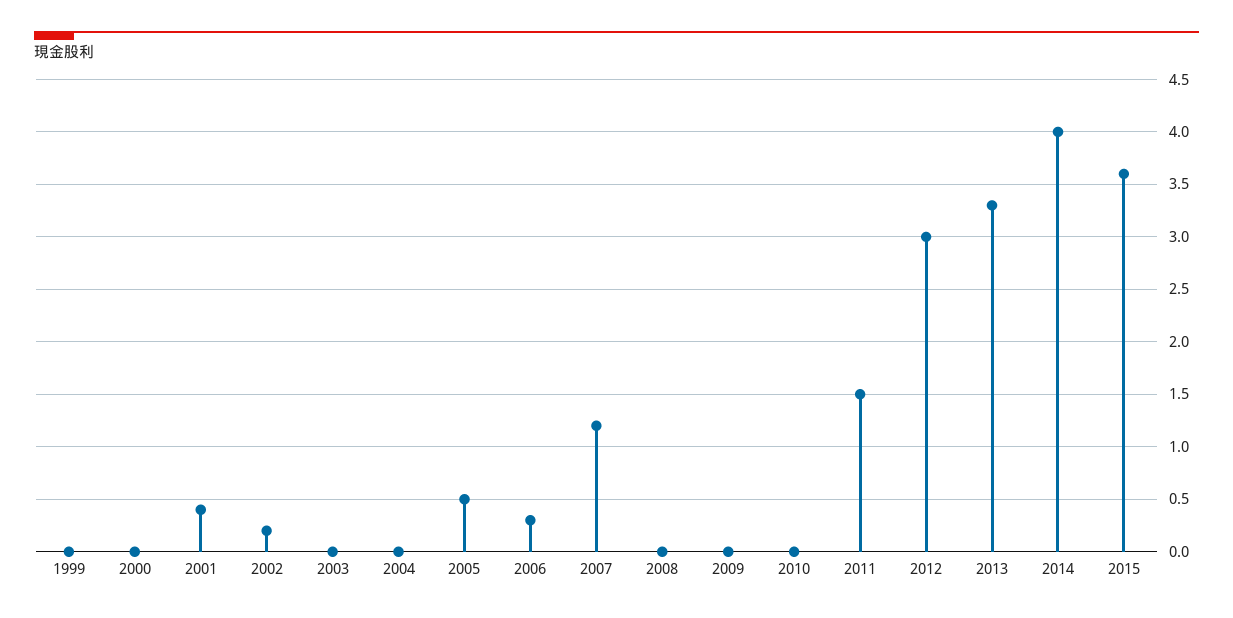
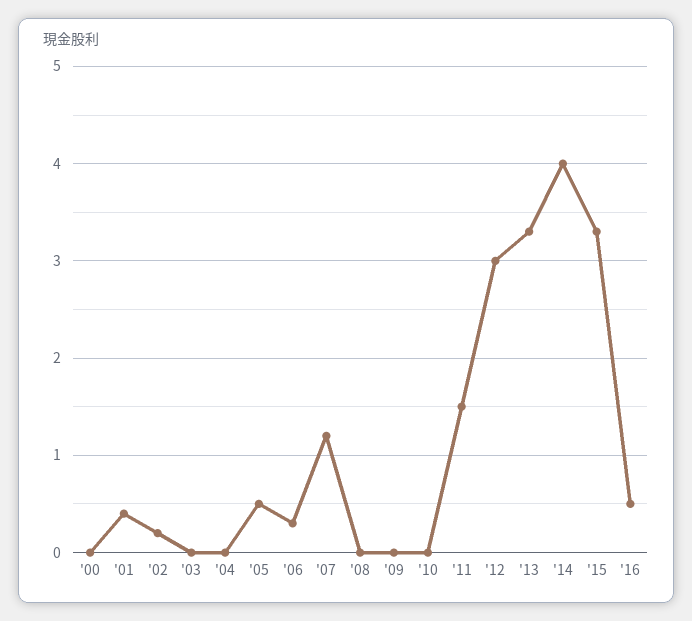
1999: 0 -> none
2015: 3.6 -> 3.3
'16: none -> 0.5

